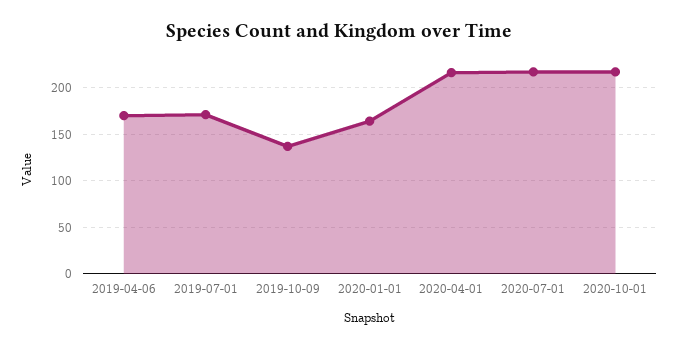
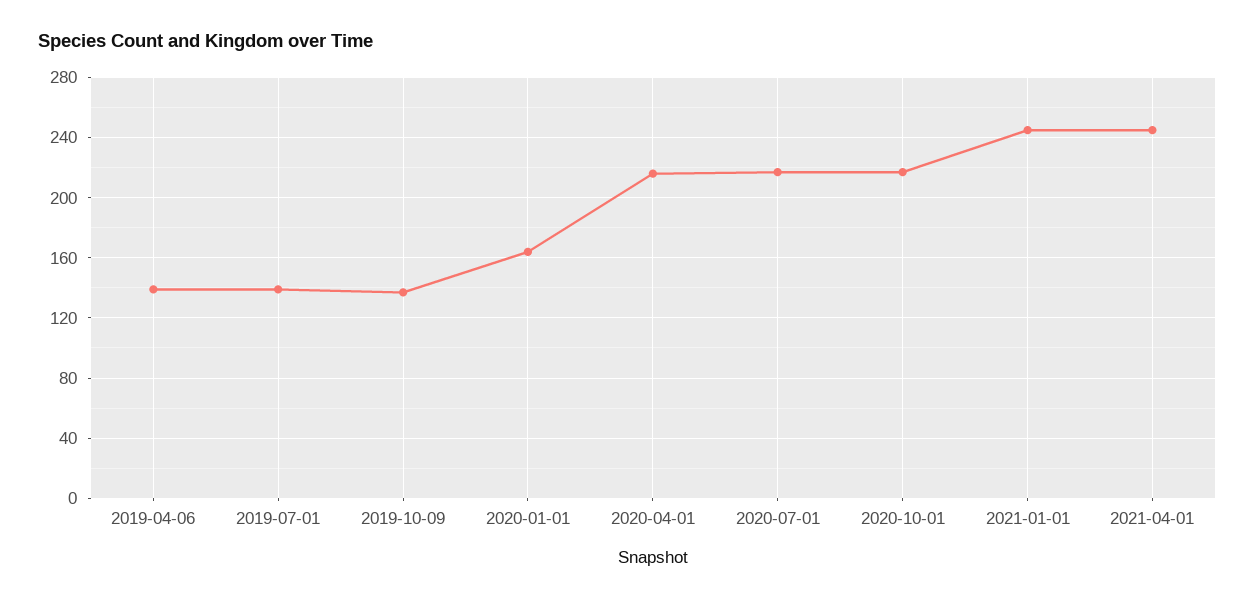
2019-04-06: 170 -> 140
2019-07-01: 170 -> 140
2021-01-01: none -> 245
2021-04-01: none -> 245

